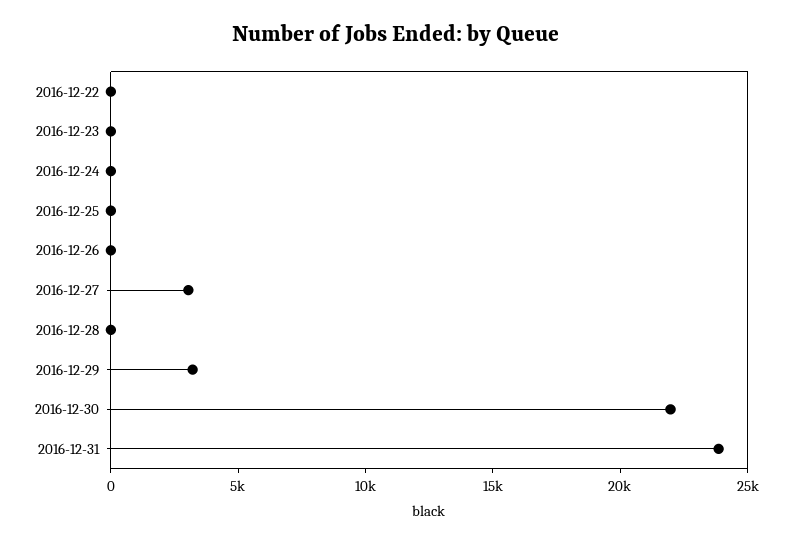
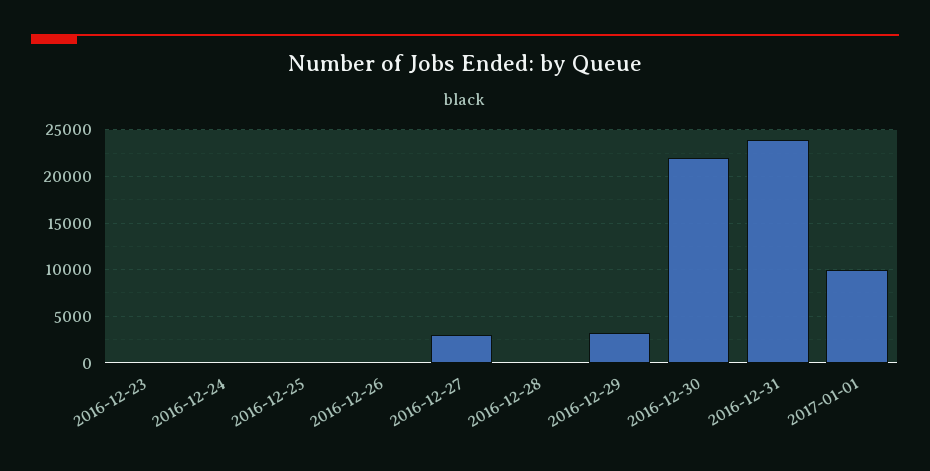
2016-12-22: 0 -> none
2017-01-01: none -> 10000

